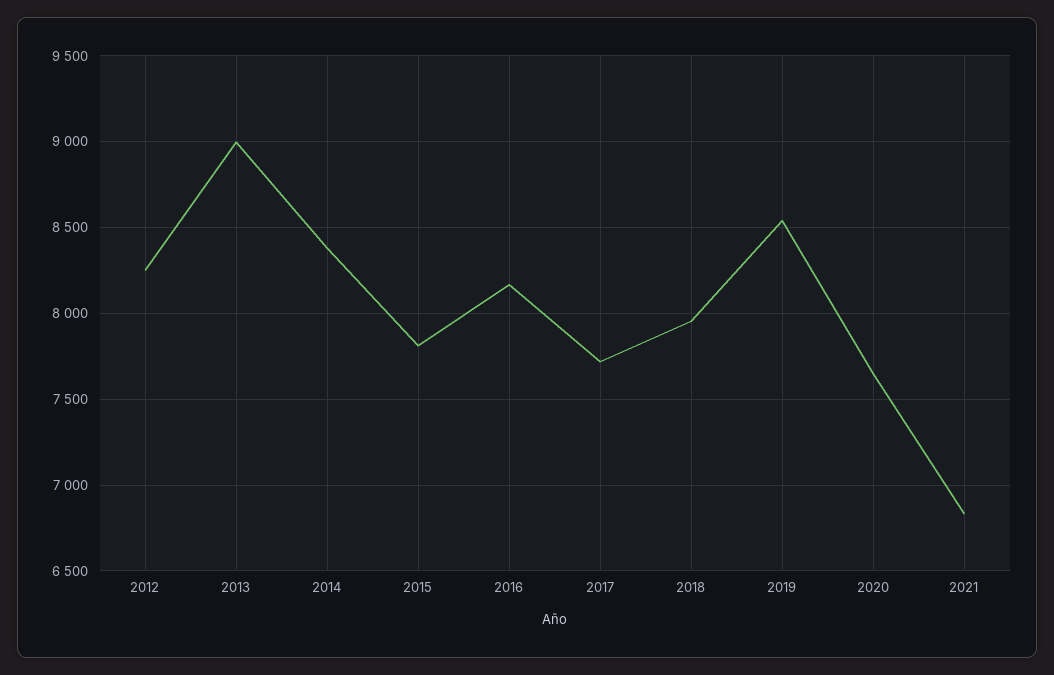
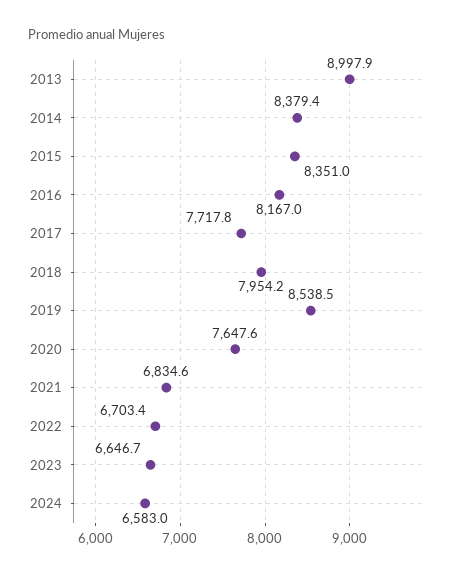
2012: 8250 -> none
2015: 7800 -> 8351
2022: none -> 6703.4
2023: none -> 6646.7
2024: none -> 6583

